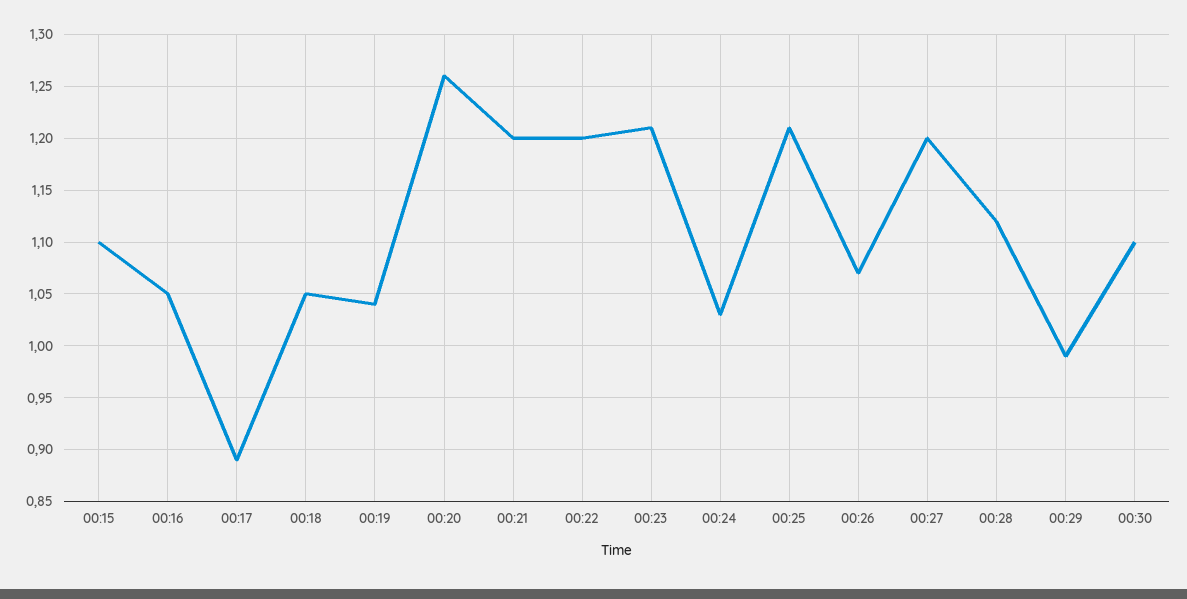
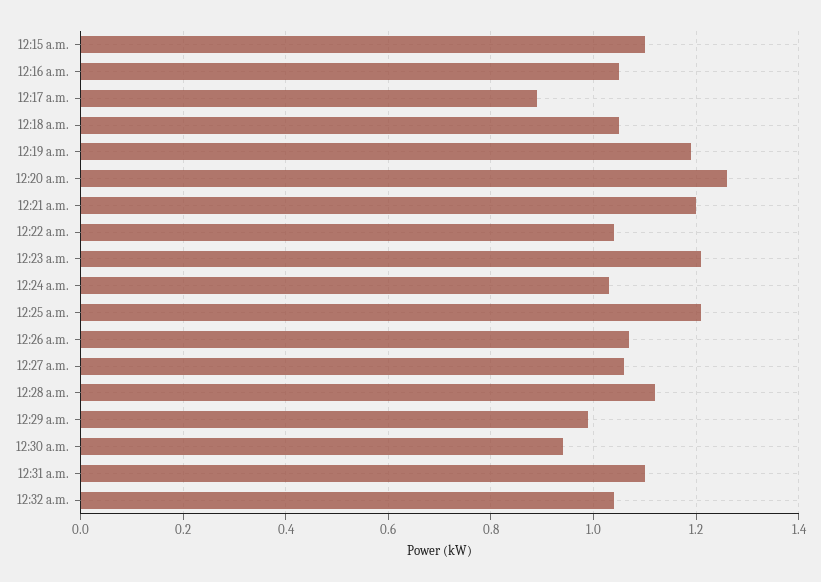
00:19: 1.04 -> 1.2
00:22: 1.2 -> 1.05
00:27: 1.2 -> 1.05
00:30: 1.1 -> 0.95
12:31 a.m.: none -> 1.1
12:32 a.m.: none -> 1.05

